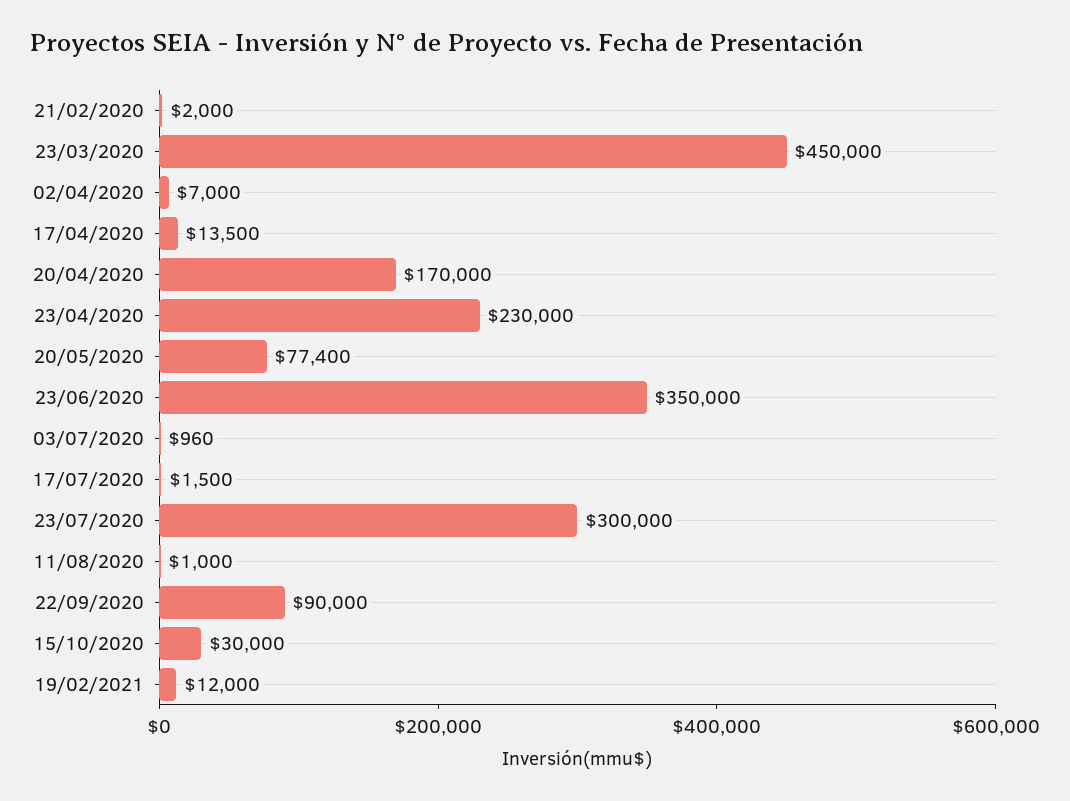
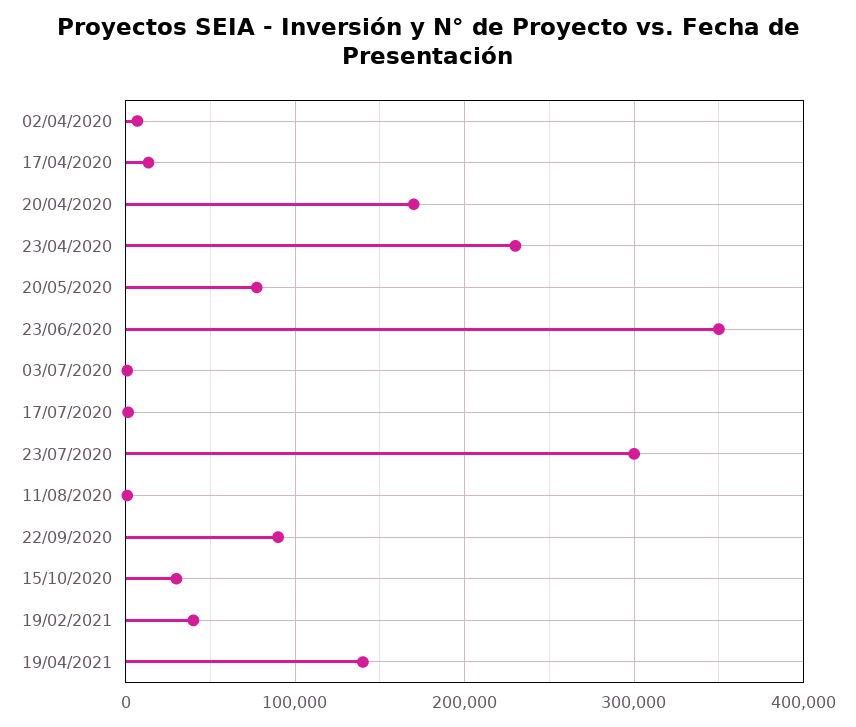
21/02/2020: 2000 -> none
23/03/2020: 450000 -> none
19/02/2021: 12000 -> 40000
19/04/2021: none -> 140000

